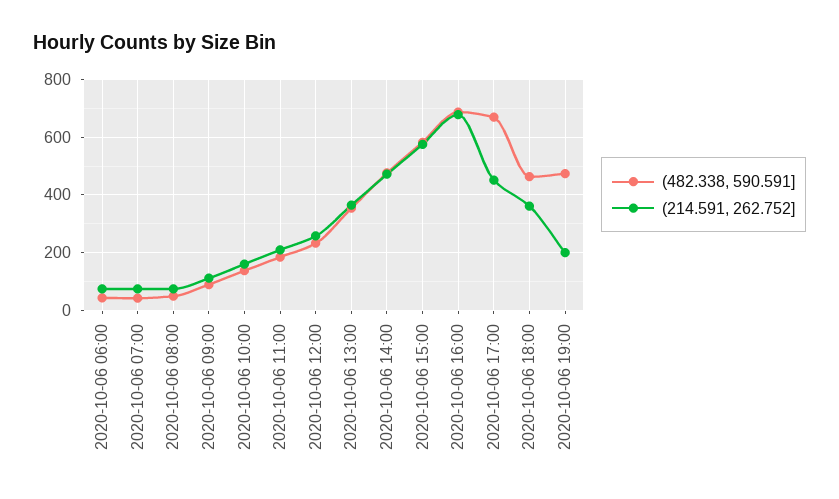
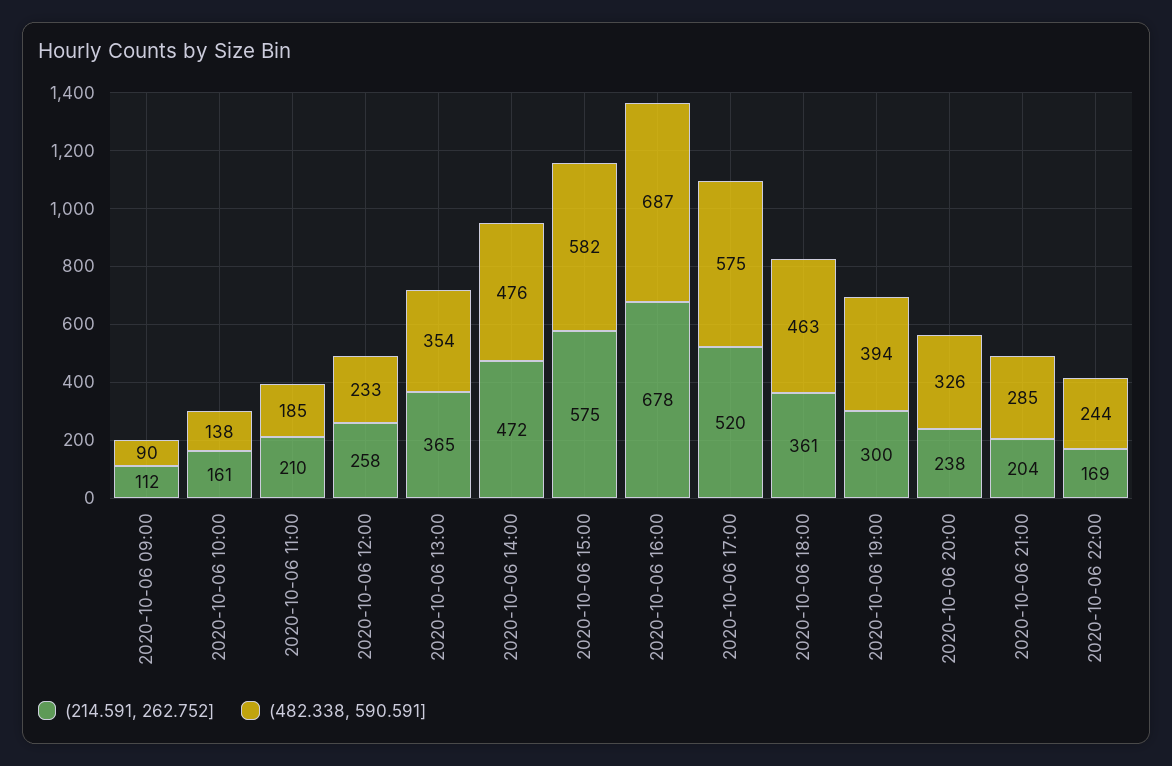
(482.338, 590.591], 2020-10-06 06:00: 50 -> none
(214.591, 262.752], 2020-10-06 06:00: 75 -> none
(482.338, 590.591], 2020-10-06 07:00: 50 -> none
(214.591, 262.752], 2020-10-06 07:00: 75 -> none
(482.338, 590.591], 2020-10-06 08:00: 50 -> none
(214.591, 262.752], 2020-10-06 08:00: 75 -> none
(482.338, 590.591], 2020-10-06 17:00: 675 -> 575
(214.591, 262.752], 2020-10-06 17:00: 450 -> 520
(482.338, 590.591], 2020-10-06 19:00: 475 -> 394
(214.591, 262.752], 2020-10-06 19:00: 200 -> 300
(214.591, 262.752], 2020-10-06 20:00: none -> 238
(482.338, 590.591], 2020-10-06 20:00: none -> 326
(214.591, 262.752], 2020-10-06 21:00: none -> 204
(482.338, 590.591], 2020-10-06 21:00: none -> 285
(214.591, 262.752], 2020-10-06 22:00: none -> 169
(482.338, 590.591], 2020-10-06 22:00: none -> 244

